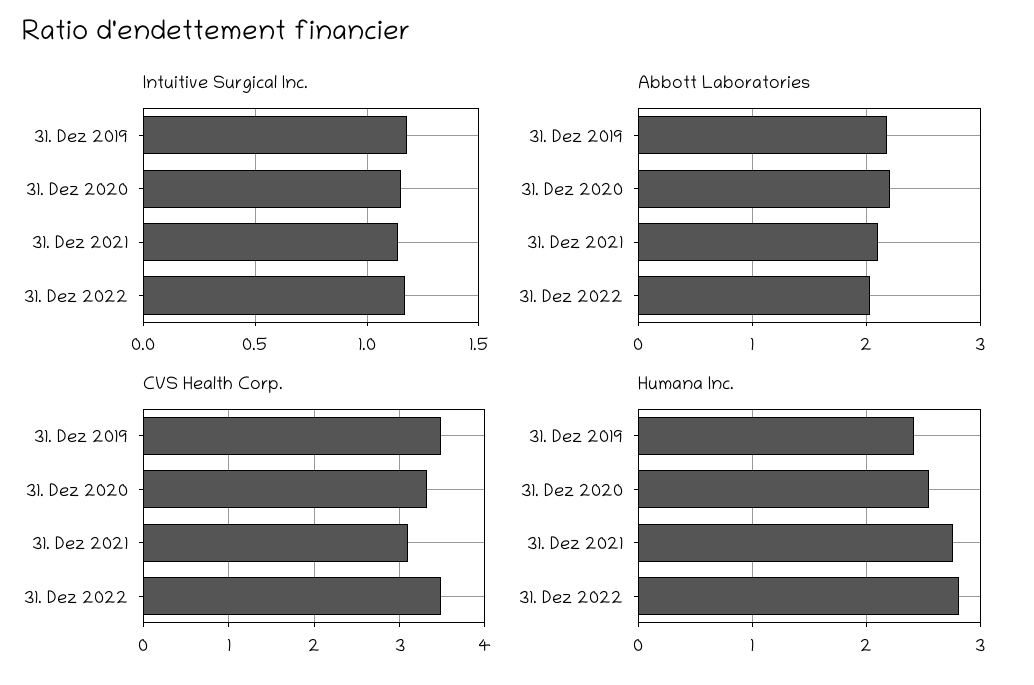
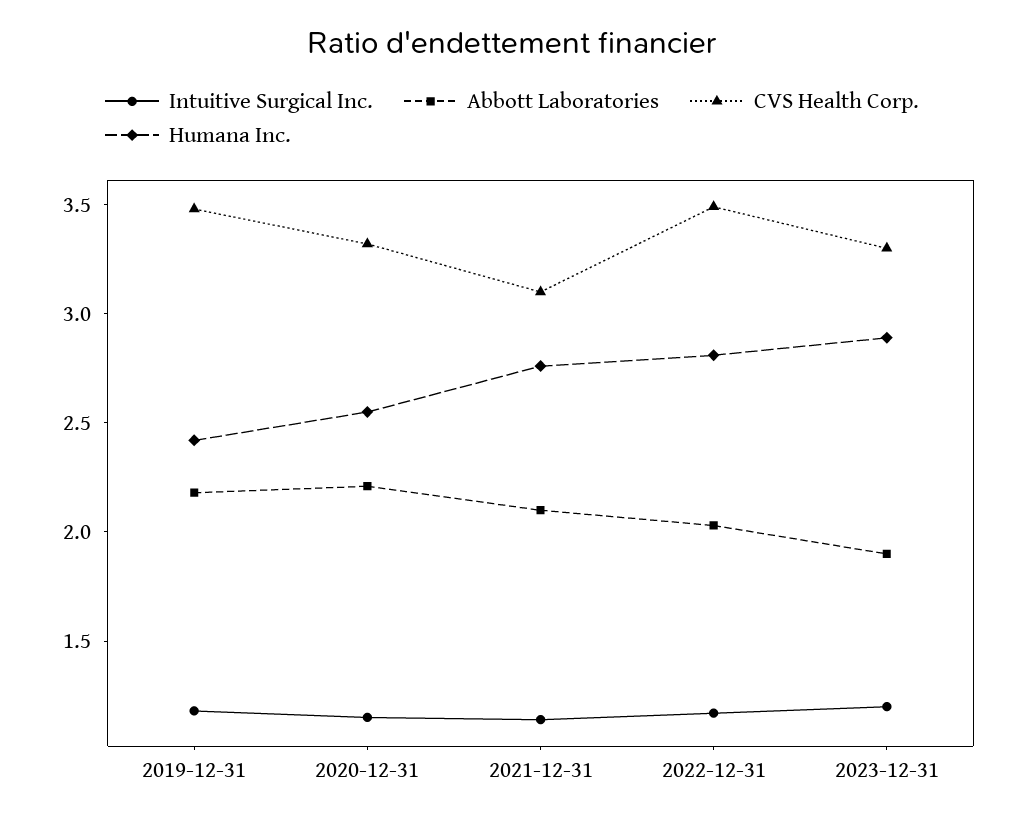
Intuitive Surgical Inc., 2023-12-31: none -> 1.2
Abbott Laboratories, 2023-12-31: none -> 1.9
CVS Health Corp., 2023-12-31: none -> 3.3
Humana Inc., 2023-12-31: none -> 2.9

